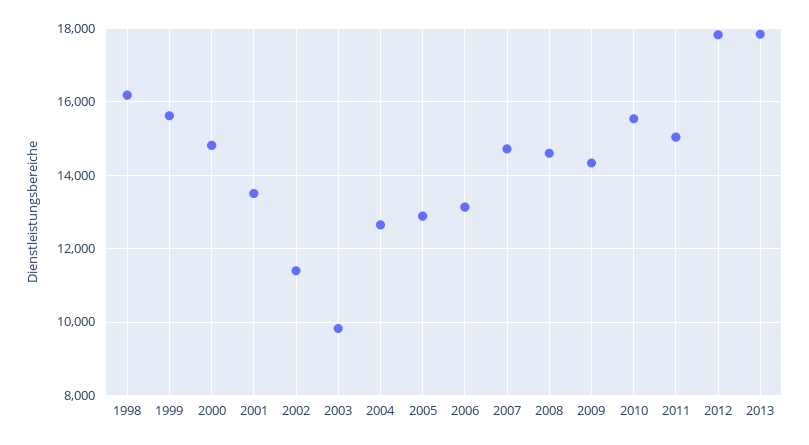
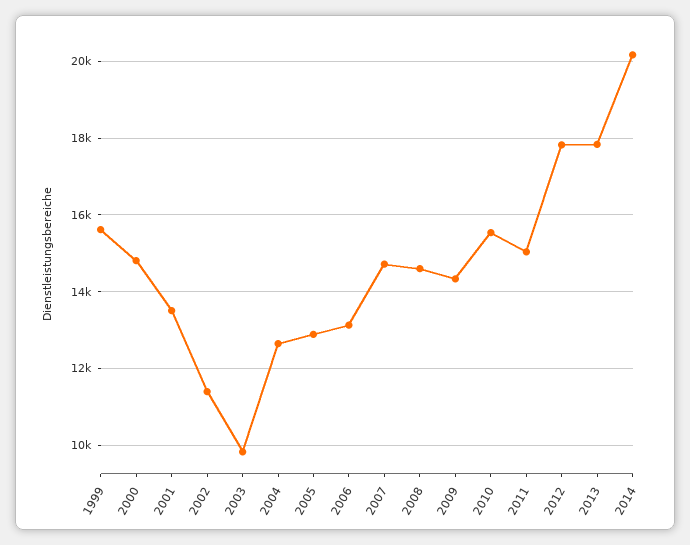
1998: 16200 -> none
2014: none -> 20200

